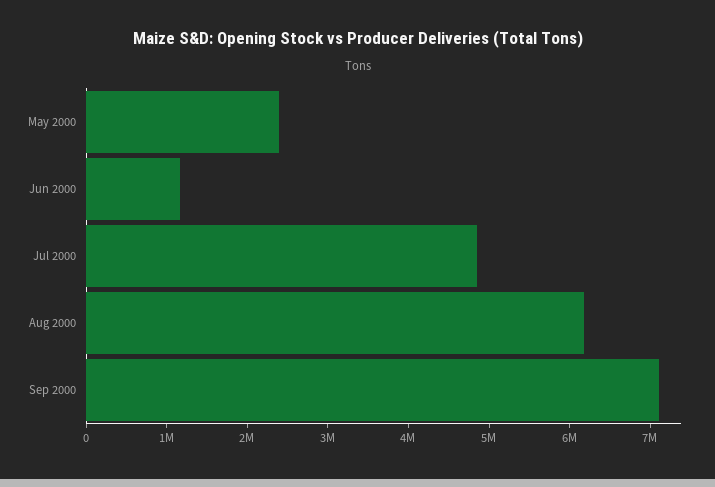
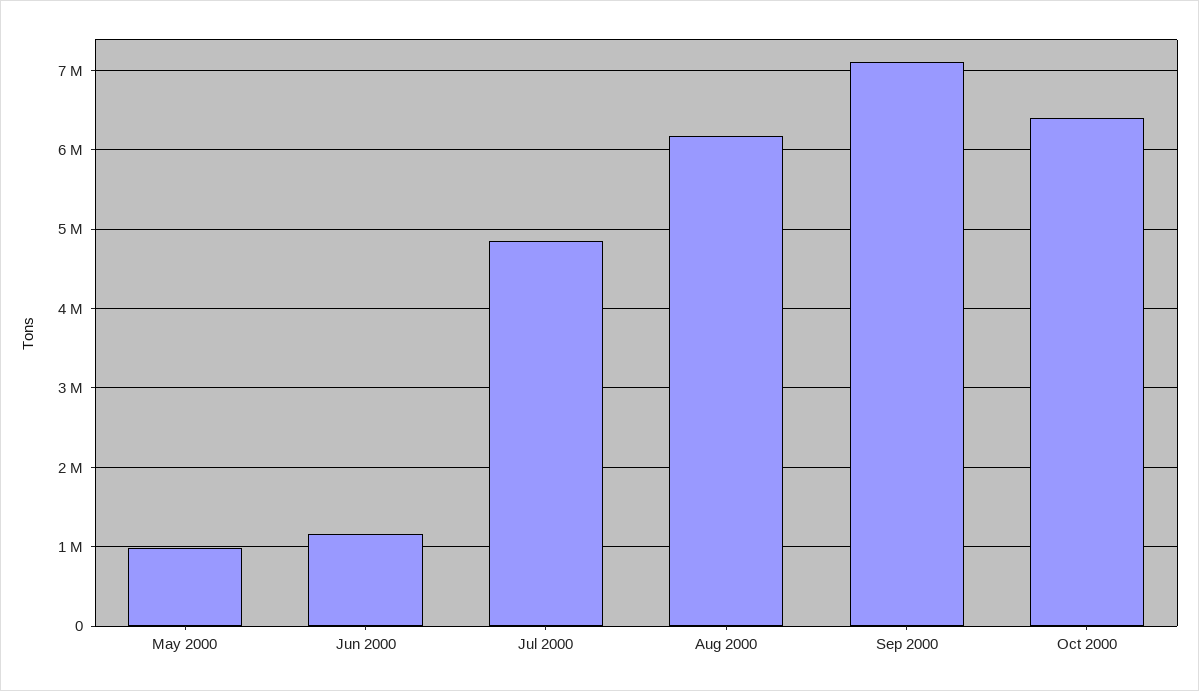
May 2000: 2400000 -> 1000000
Oct 2000: none -> 6400000

